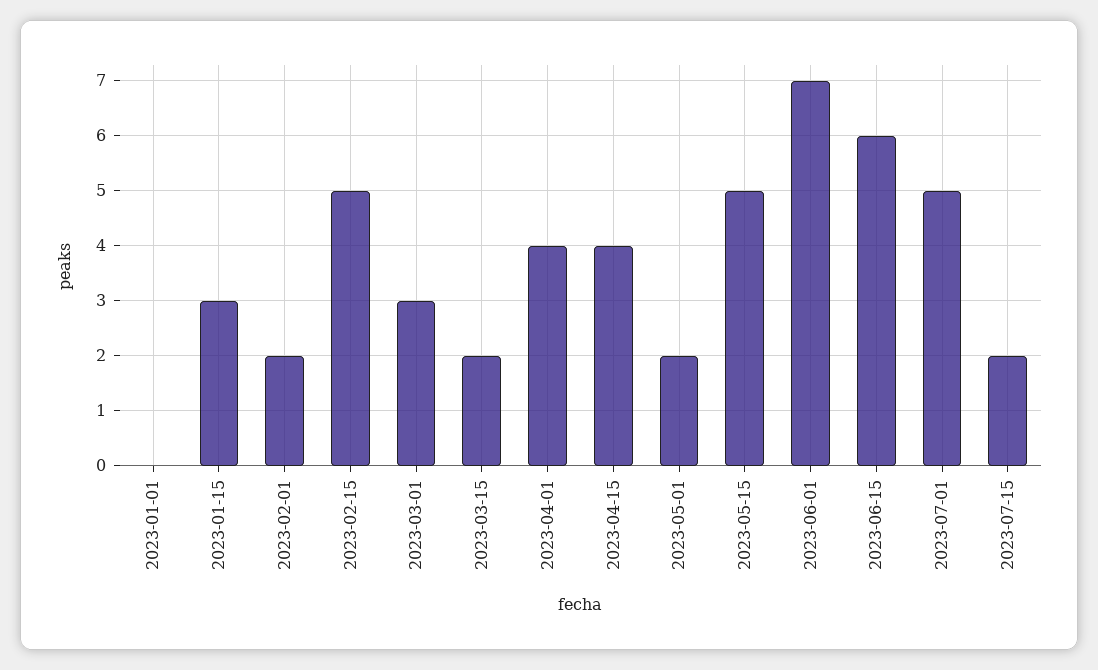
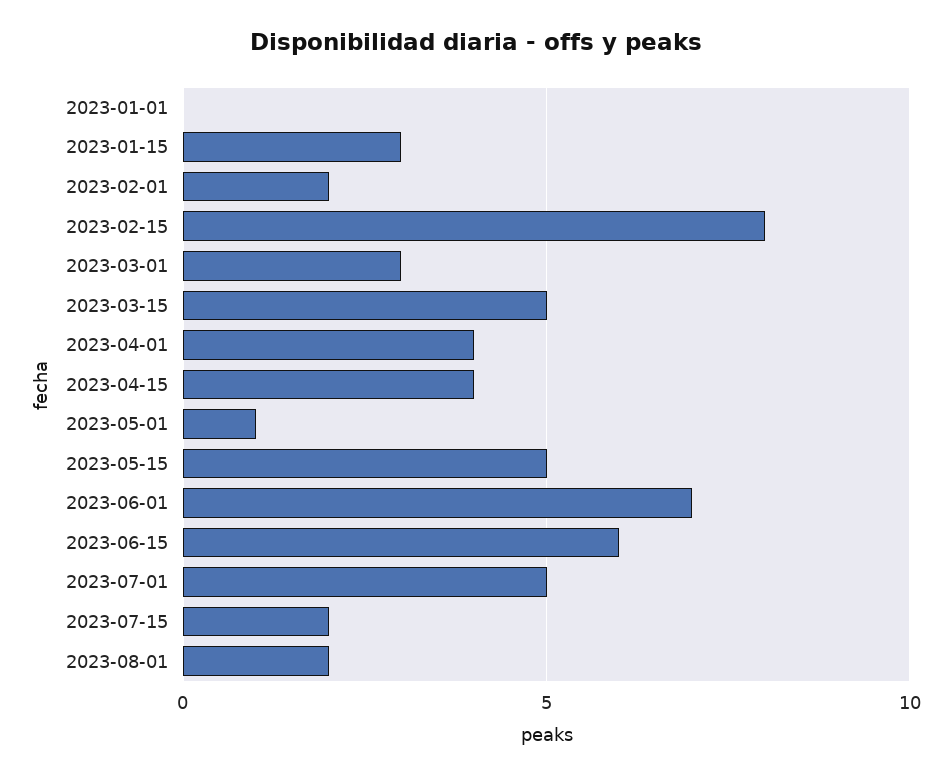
2023-02-15: 5 -> 8
2023-03-15: 2 -> 5
2023-05-01: 2 -> 1
2023-08-01: none -> 2

